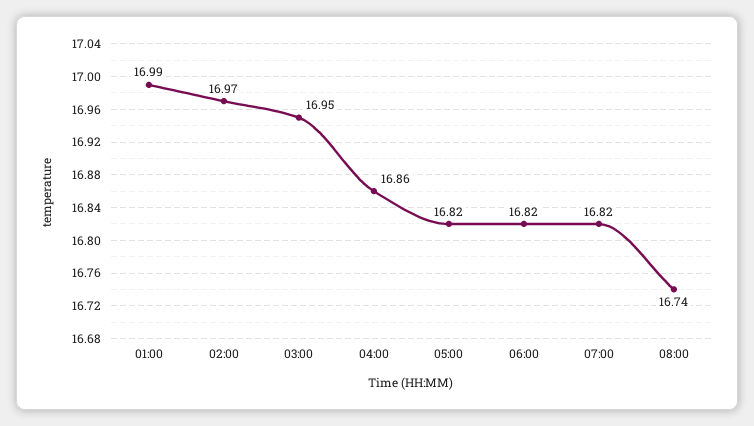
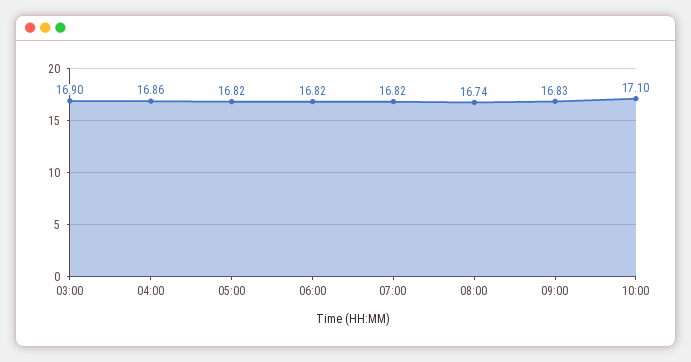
01:00: 16.99 -> none
02:00: 16.97 -> none
03:00: 16.95 -> 16.9
09:00: none -> 16.83
10:00: none -> 17.1

